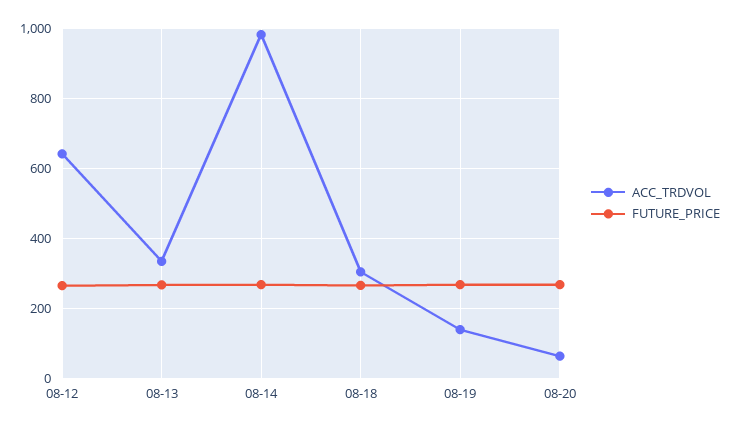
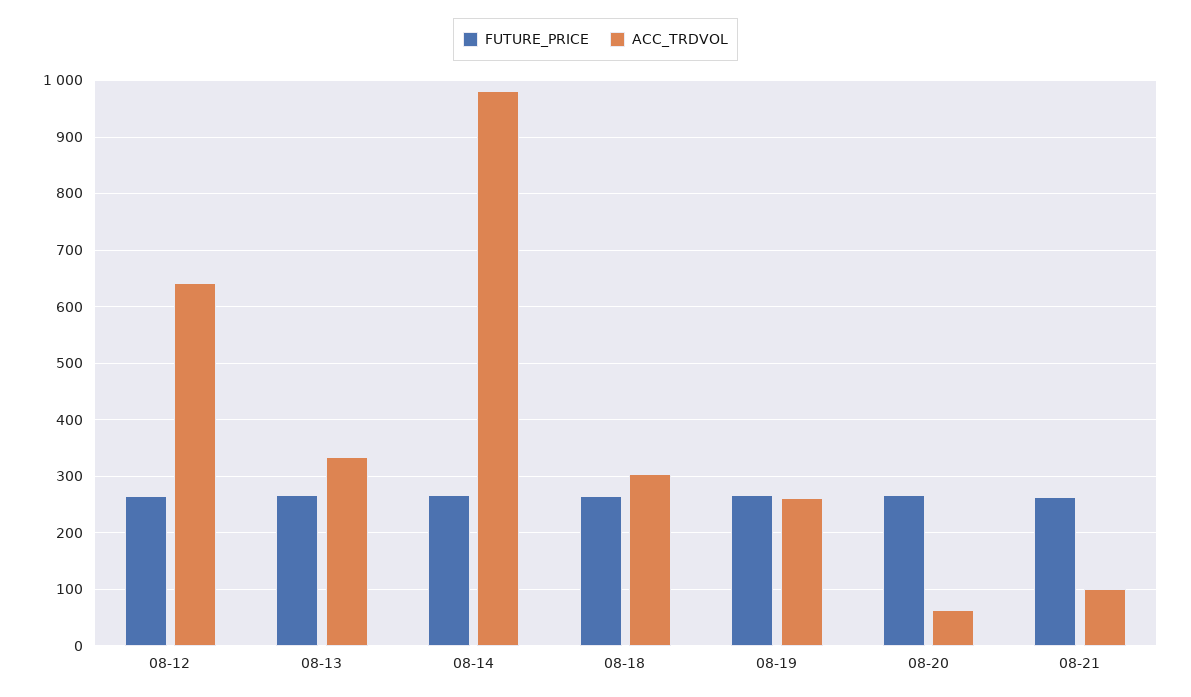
ACC_TRDVOL, 08-19: 140 -> 260
FUTURE_PRICE, 08-21: none -> 260
ACC_TRDVOL, 08-21: none -> 100

